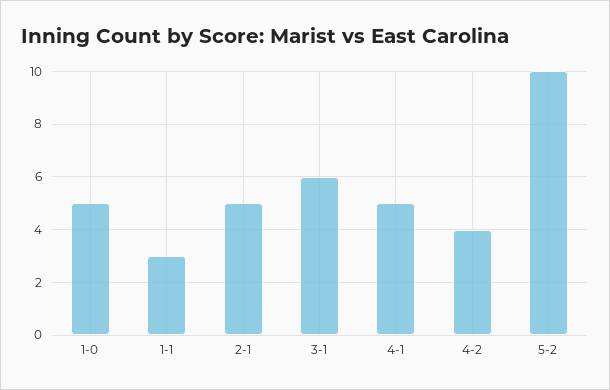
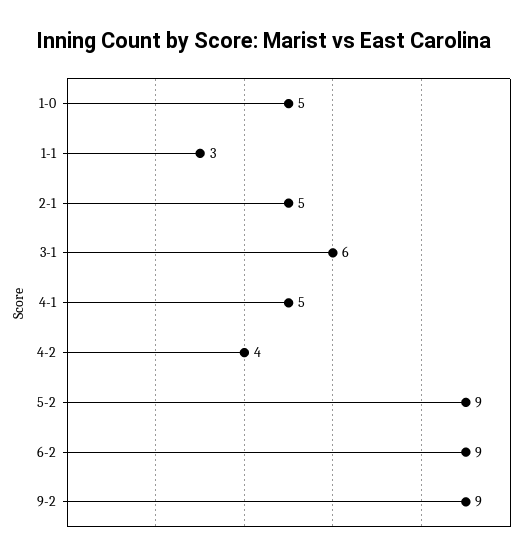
5-2: 10 -> 9
6-2: none -> 9
9-2: none -> 9

